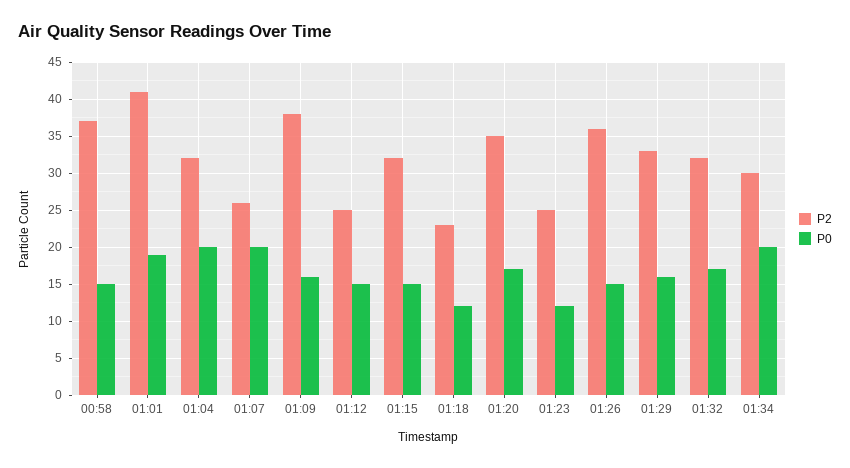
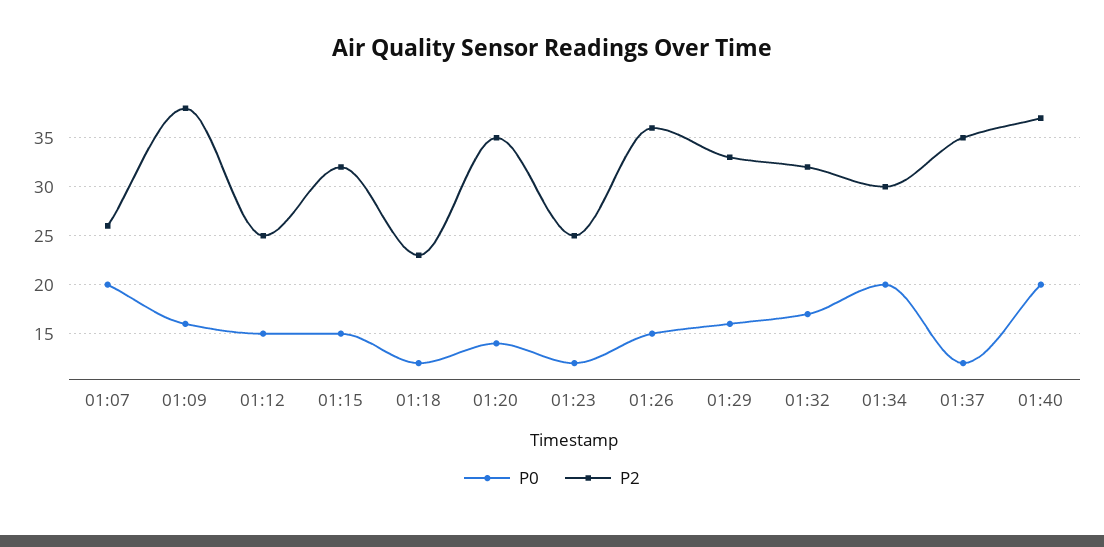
P2, 00:58: 37 -> none
P0, 00:58: 15 -> none
P2, 01:01: 41 -> none
P0, 01:01: 19 -> none
P2, 01:04: 32 -> none
P0, 01:04: 20 -> none
P0, 01:20: 17 -> 14
P0, 01:37: none -> 12
P2, 01:37: none -> 35
P0, 01:40: none -> 20
P2, 01:40: none -> 37

